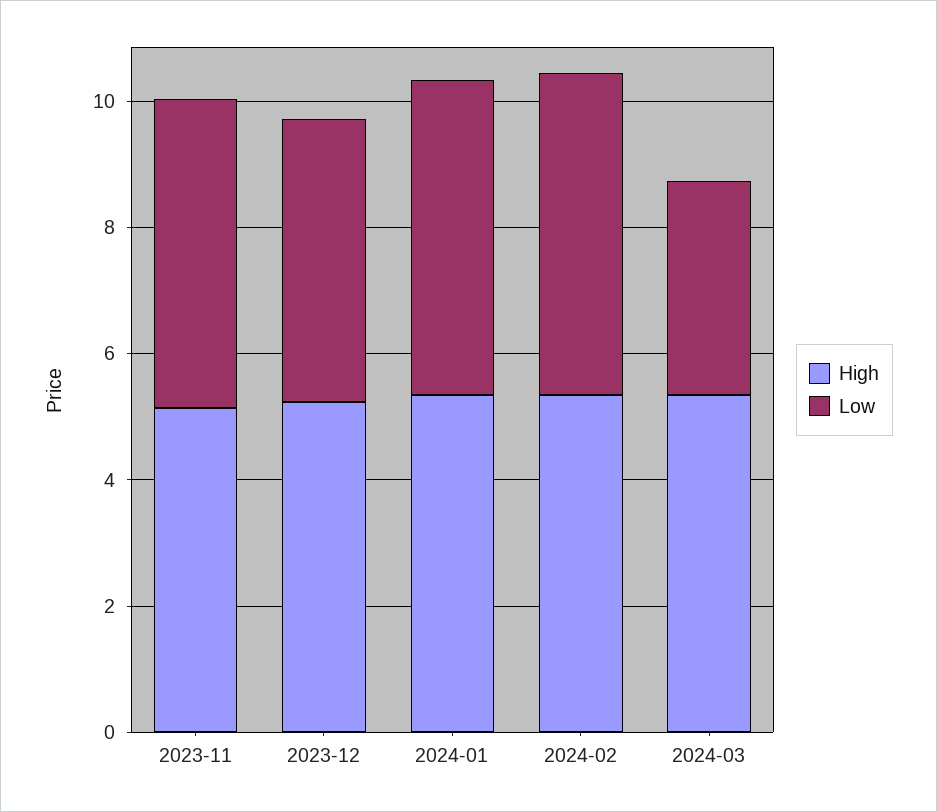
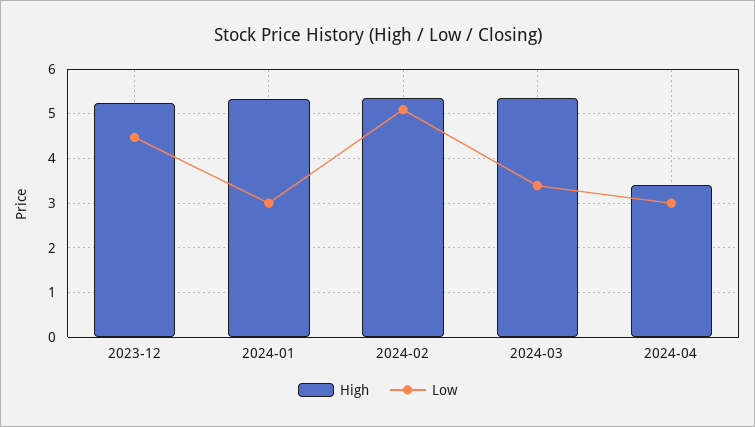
High, 2023-11: 5 -> none
Low, 2023-11: 5 -> none
Low, 2024-01: 5 -> 3
High, 2024-04: none -> 3.4
Low, 2024-04: none -> 3

